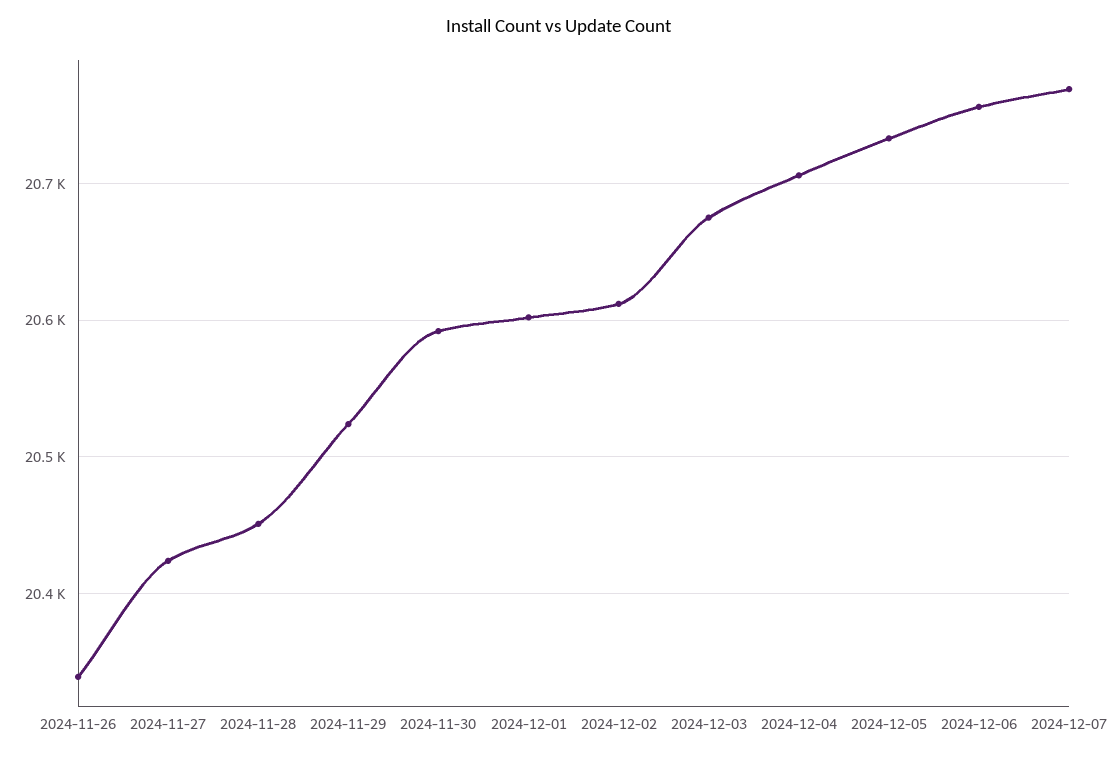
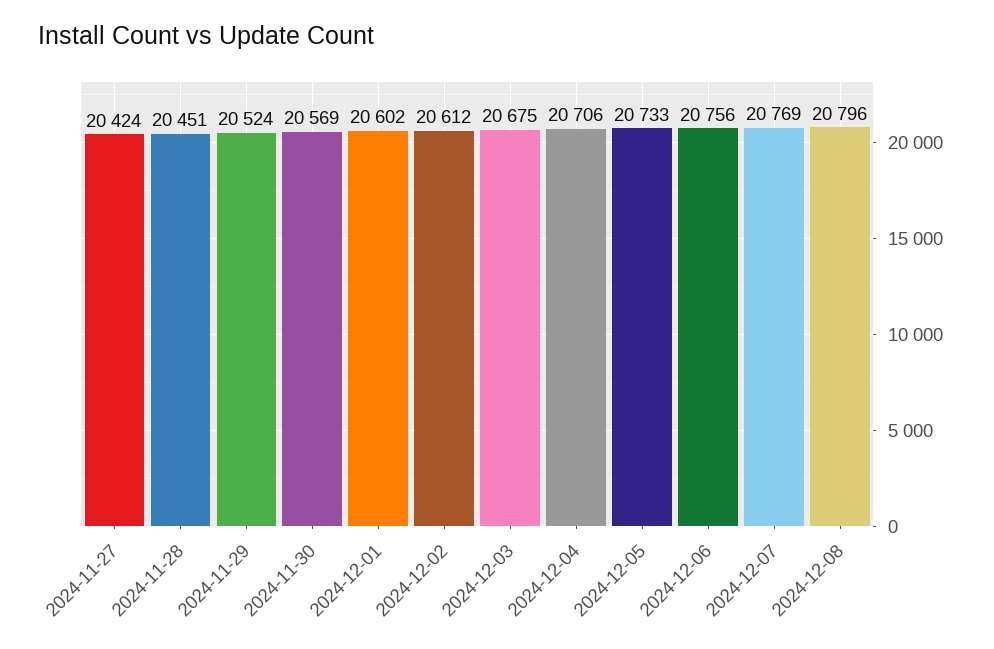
2024-11-26: 20340 -> none
2024-11-30: 20590 -> 20569
2024-12-08: none -> 20796

